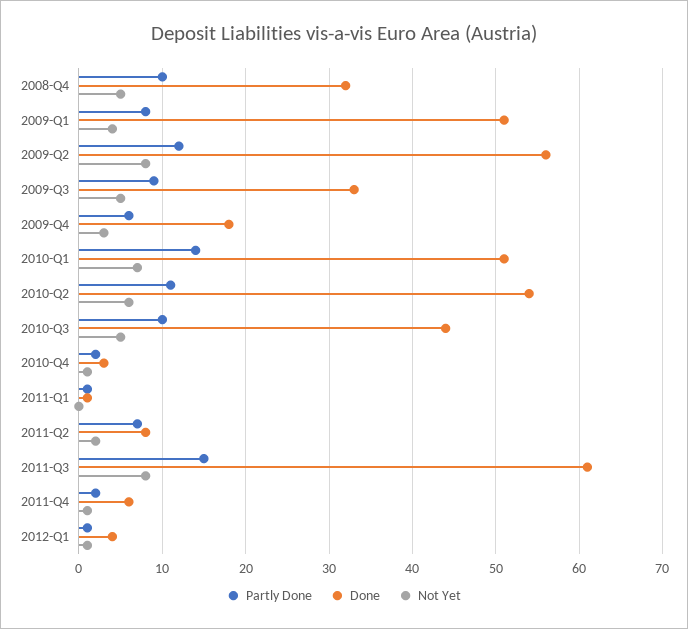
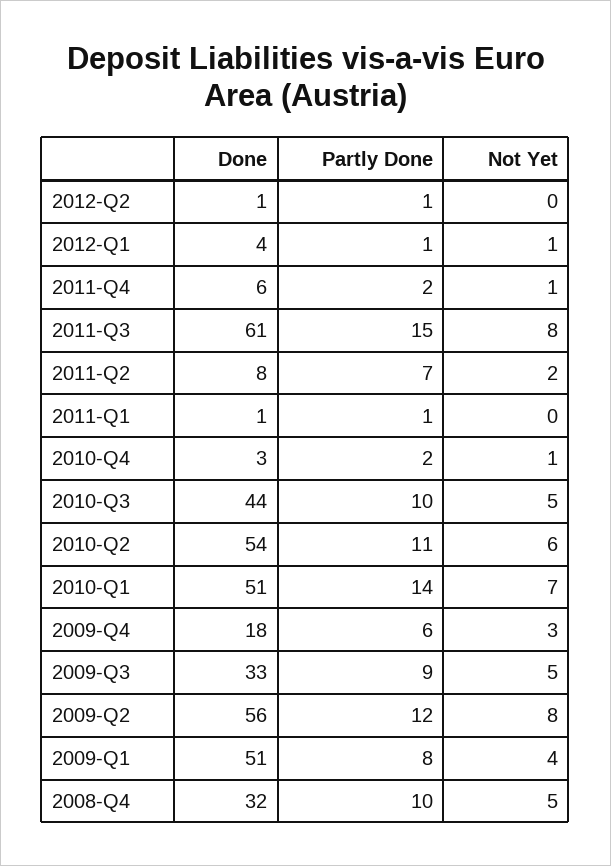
Done, 2012-Q2: none -> 1
Partly Done, 2012-Q2: none -> 1
Not Yet, 2012-Q2: none -> 0

